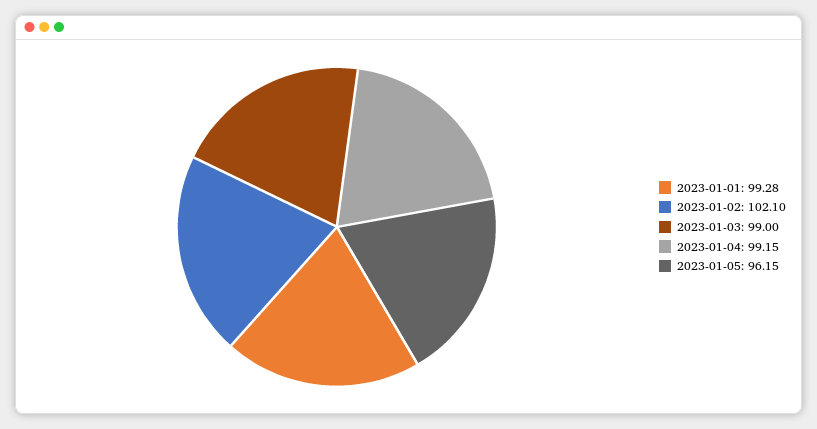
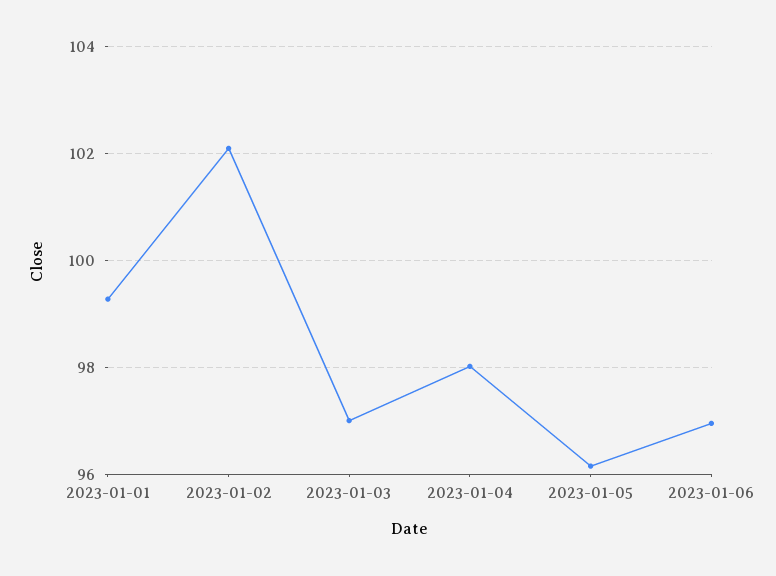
2023-01-03: 99 -> 97
2023-01-04: 99.15 -> 98
2023-01-06: none -> 97

